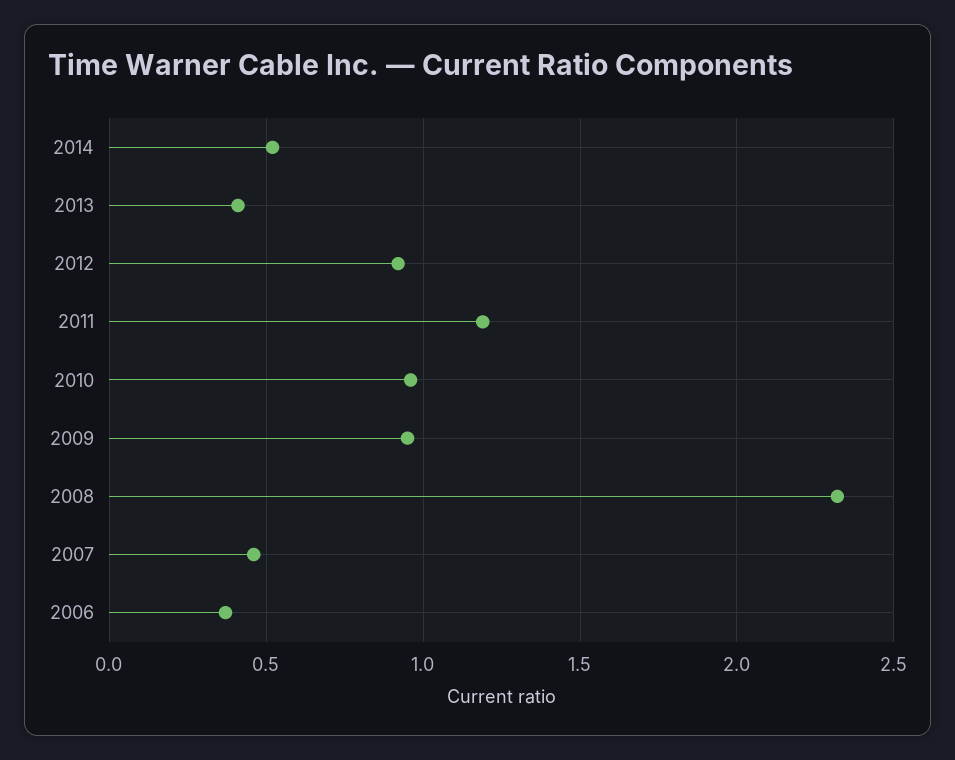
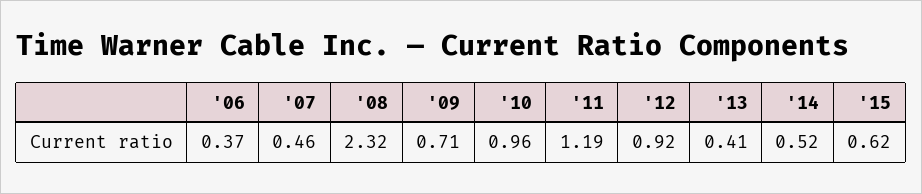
2009: 0.95 -> 0.71
'15: none -> 0.62

